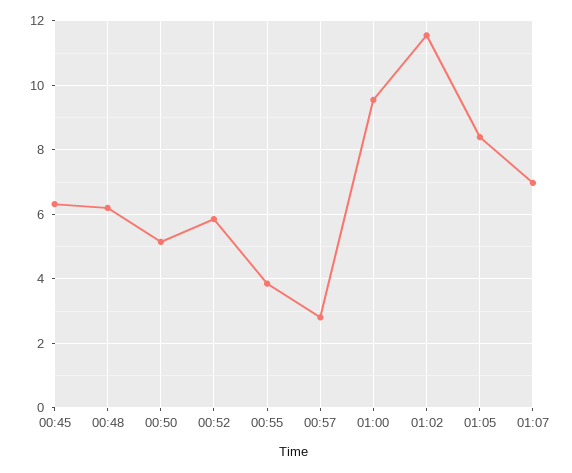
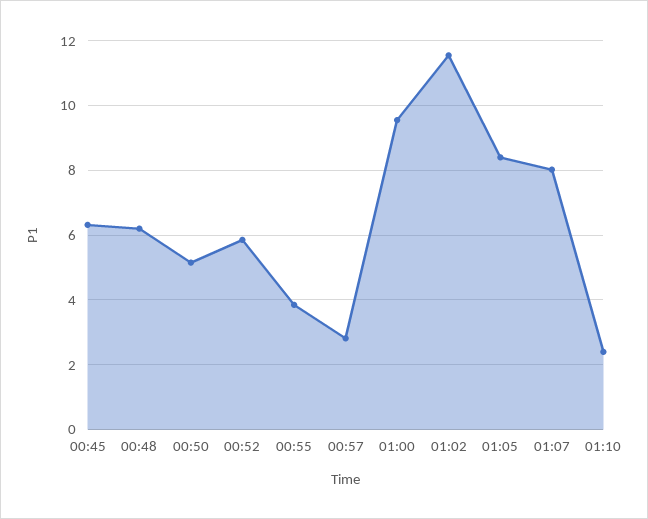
01:07: 7 -> 8
01:10: none -> 2.4

